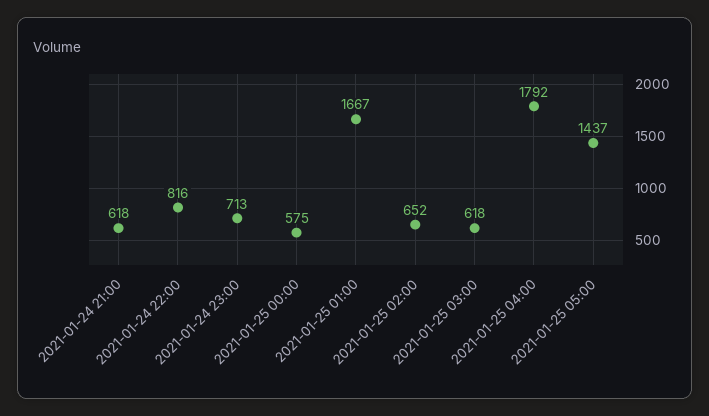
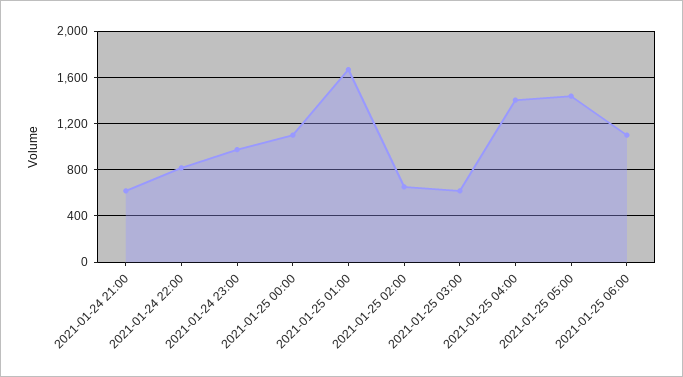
2021-01-24 23:00: 713 -> 1000
2021-01-25 00:00: 575 -> 1100
2021-01-25 04:00: 1792 -> 1400
2021-01-25 06:00: none -> 1100

